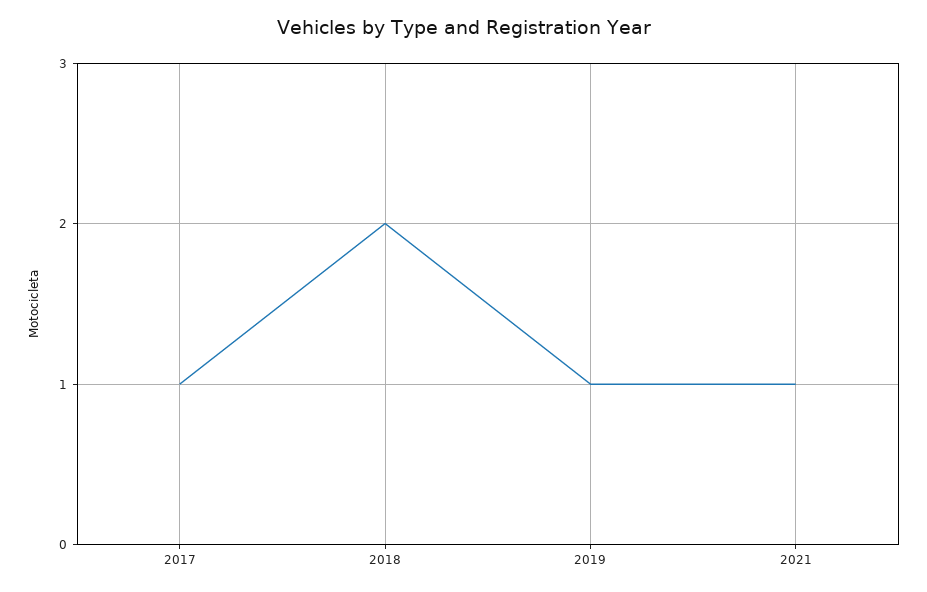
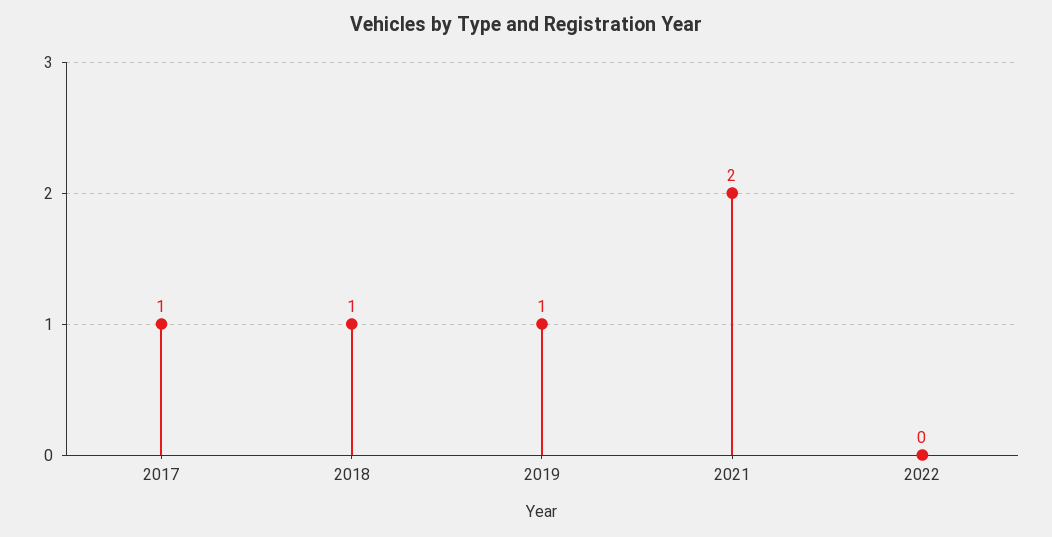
2018: 2 -> 1
2021: 1 -> 2
2022: none -> 0

